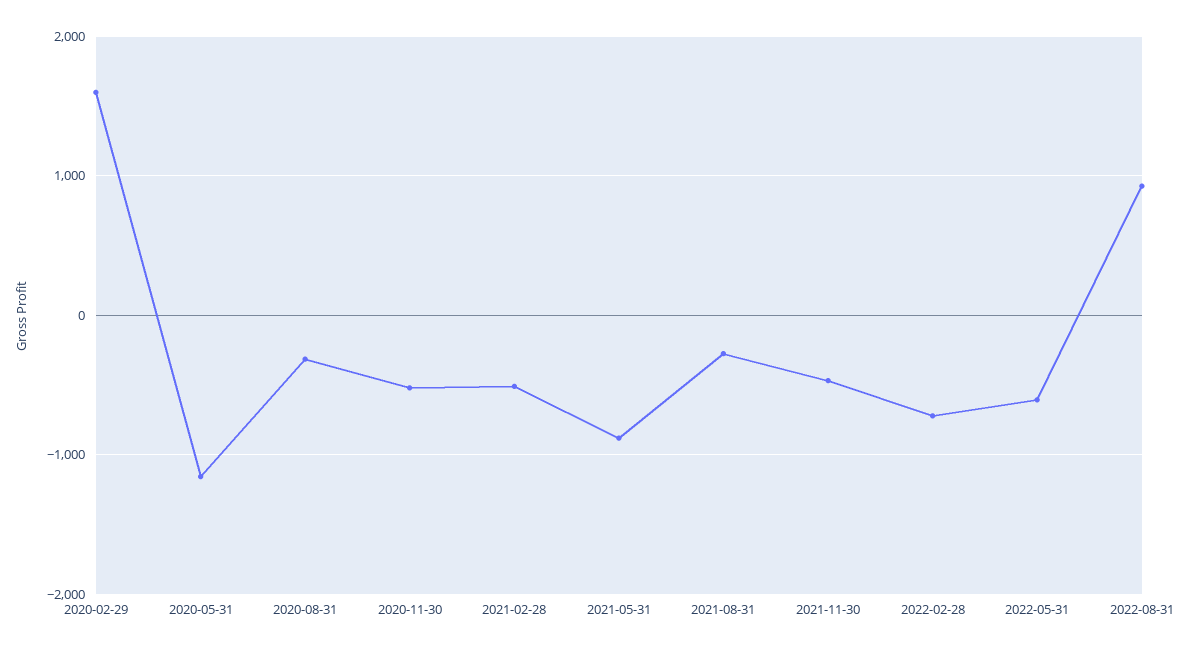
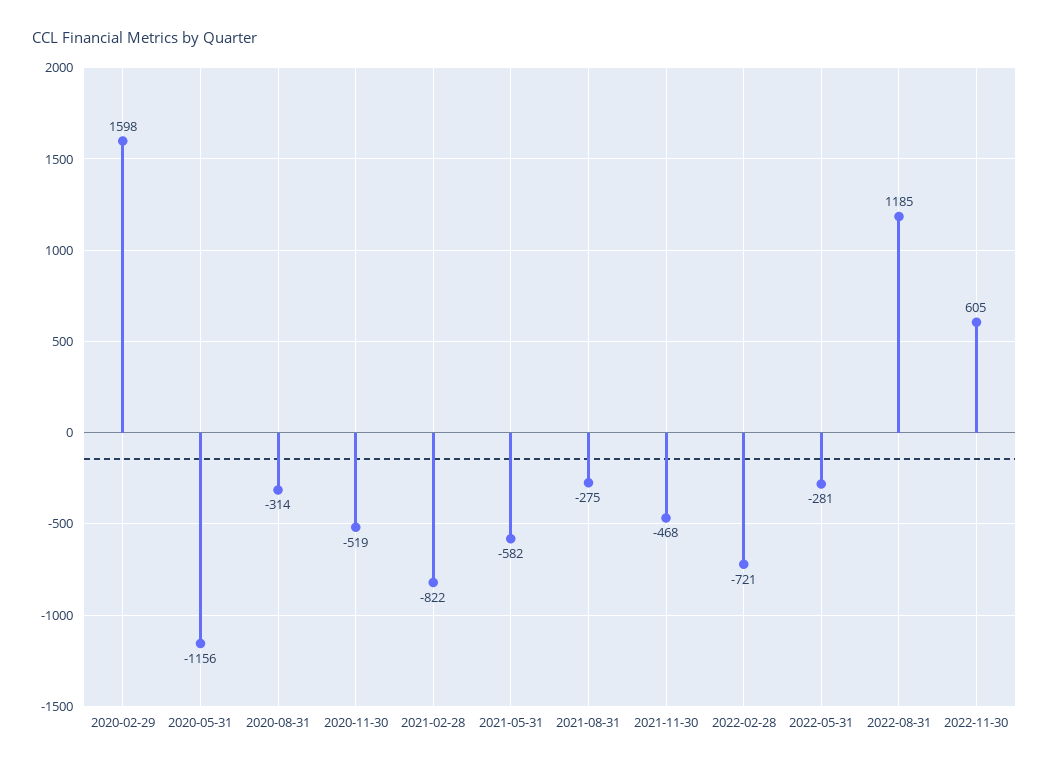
2021-02-28: -500 -> -822
2021-05-31: -900 -> -582
2022-05-31: -600 -> -281
2022-08-31: 900 -> 1185
2022-11-30: none -> 605

